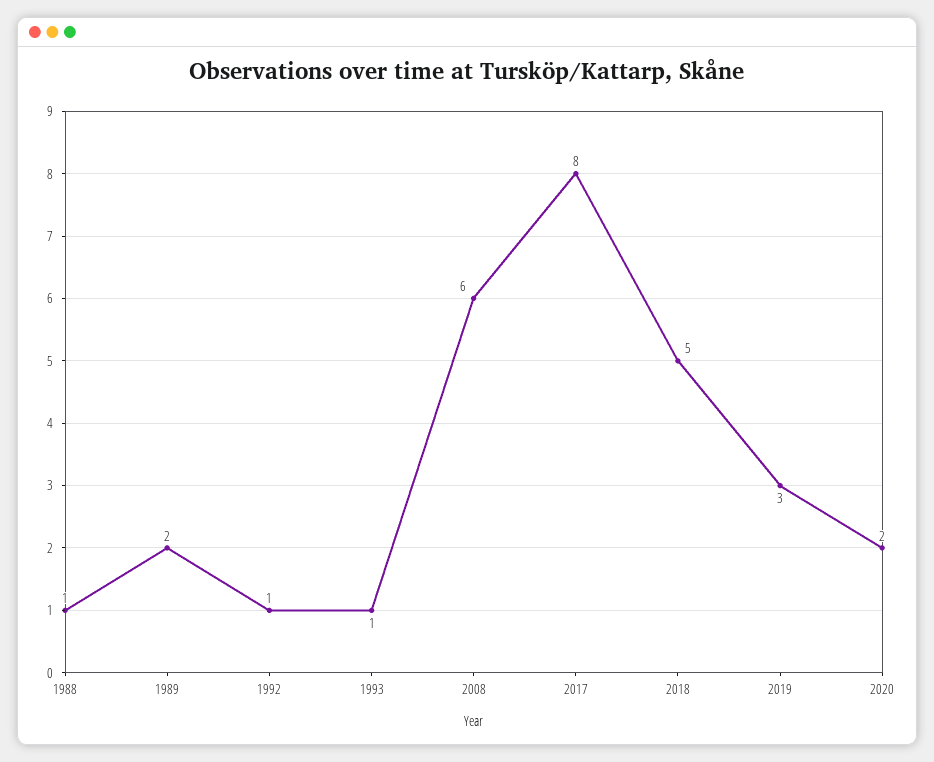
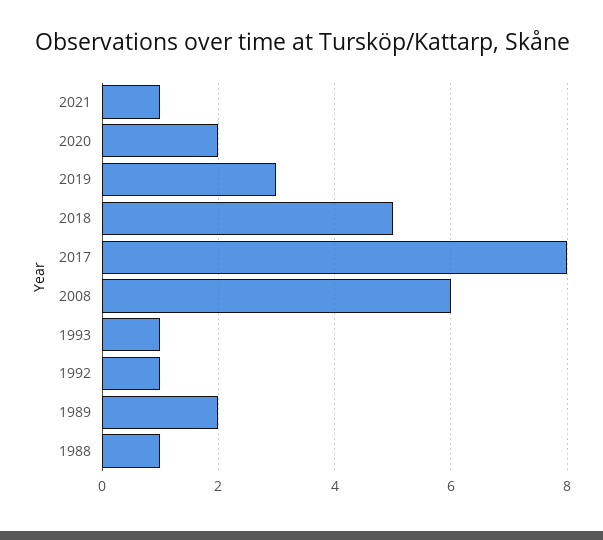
2021: none -> 1

